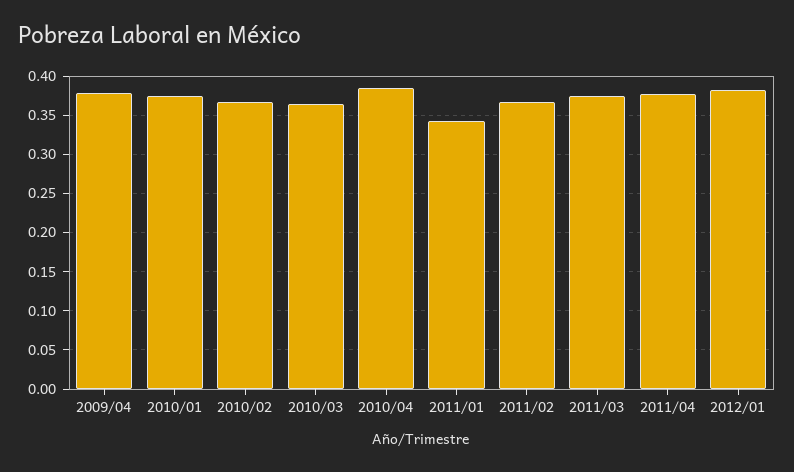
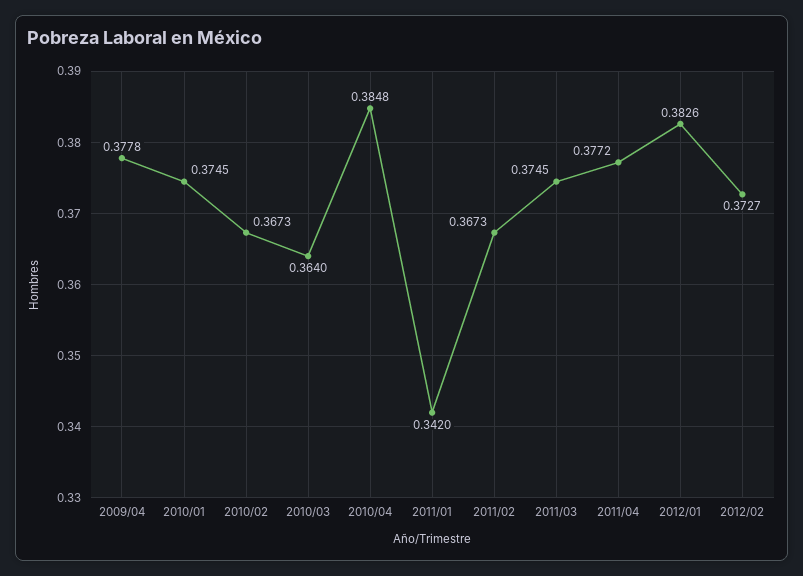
2012/02: none -> 0.3727

